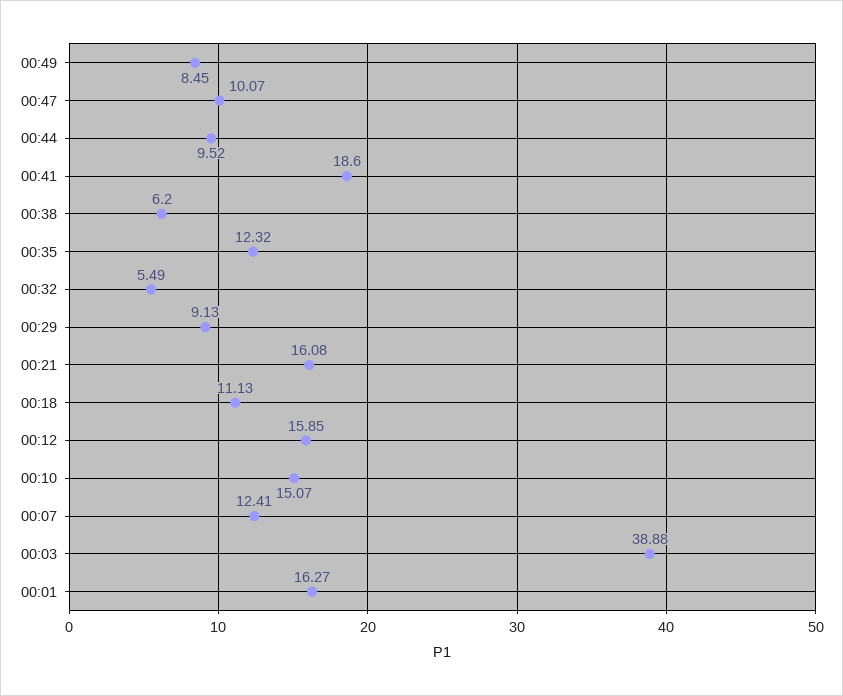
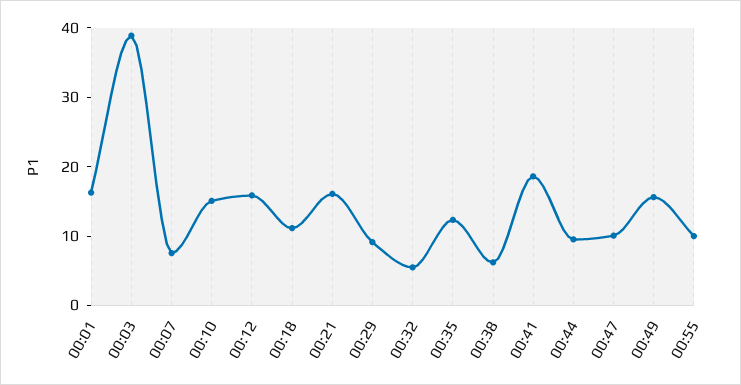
00:49: 8.45 -> 16
00:07: 12.41 -> 8
00:55: none -> 10

